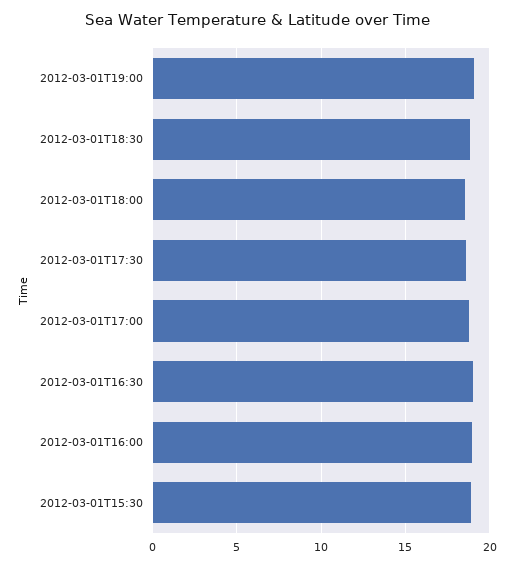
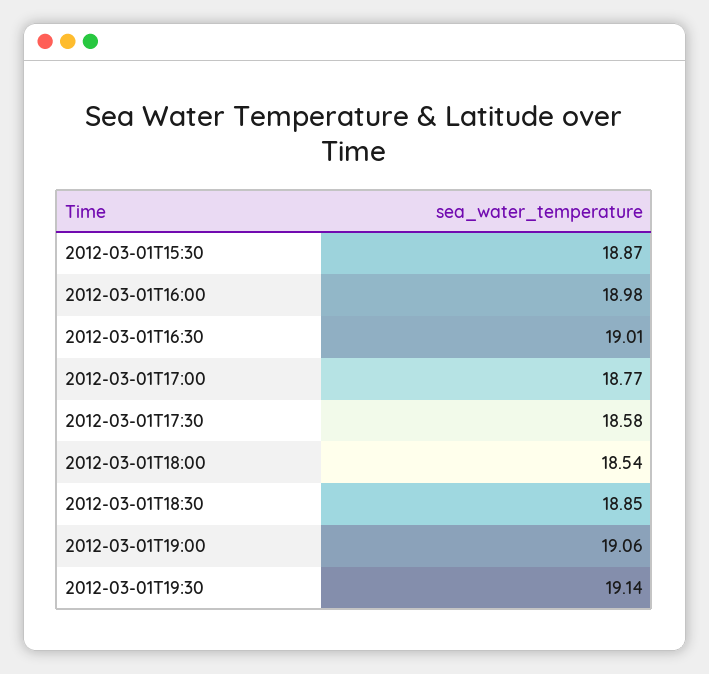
2012-03-01T19:30: none -> 19.14

